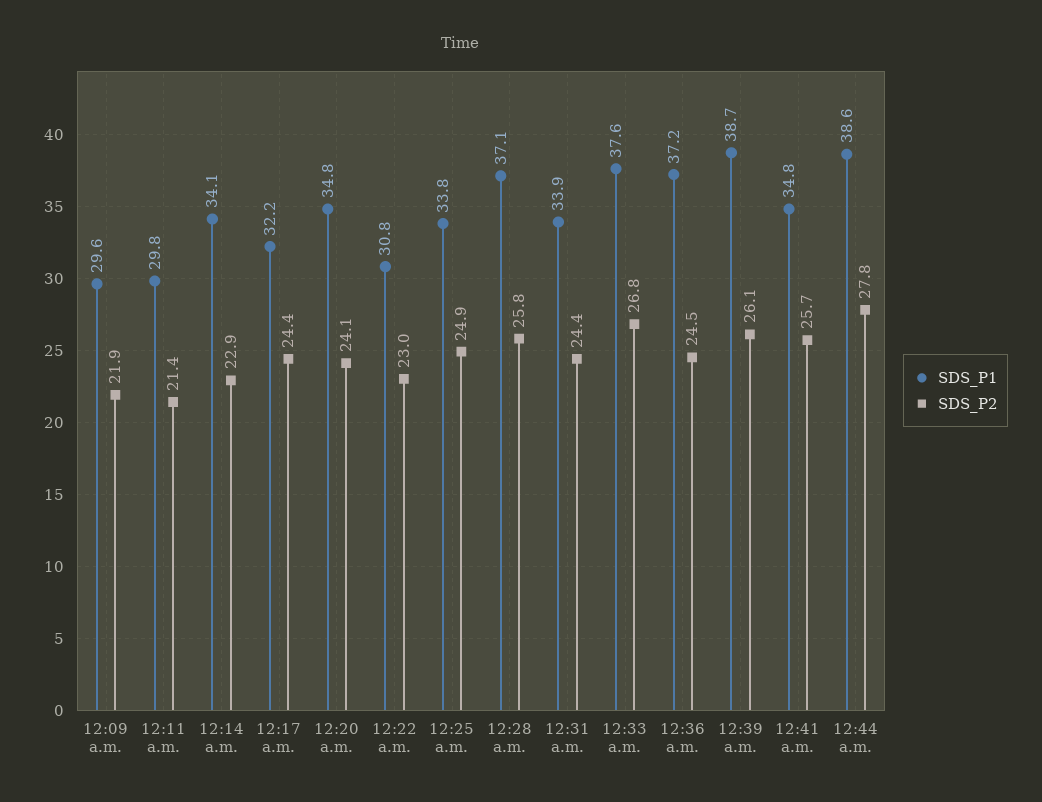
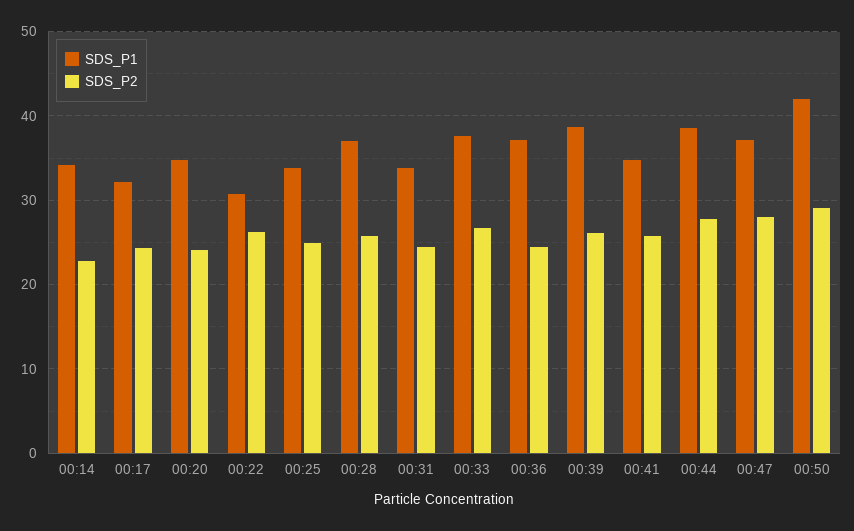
SDS_P1, 12:09 a.m.: 29.6 -> none
SDS_P2, 12:09 a.m.: 21.9 -> none
SDS_P1, 12:11 a.m.: 29.8 -> none
SDS_P2, 12:11 a.m.: 21.4 -> none
SDS_P2, 12:22 a.m.: 23 -> 26
SDS_P1, 00:47: none -> 37
SDS_P2, 00:47: none -> 28
SDS_P1, 00:50: none -> 42
SDS_P2, 00:50: none -> 29

